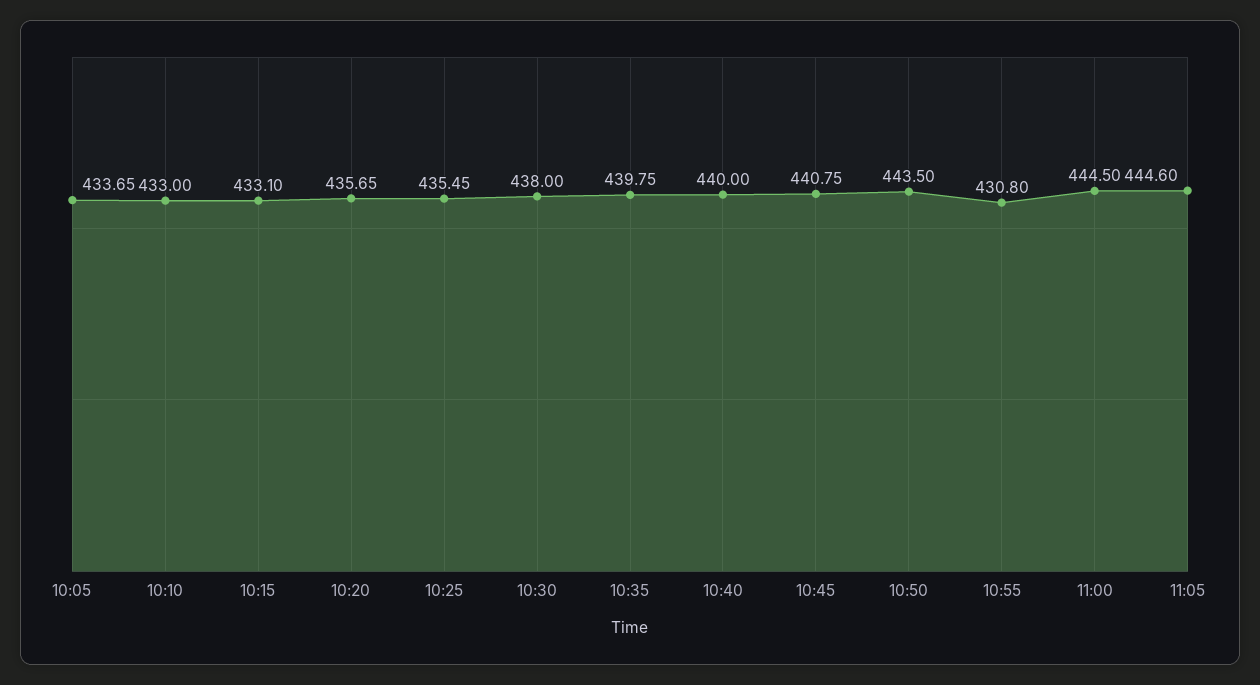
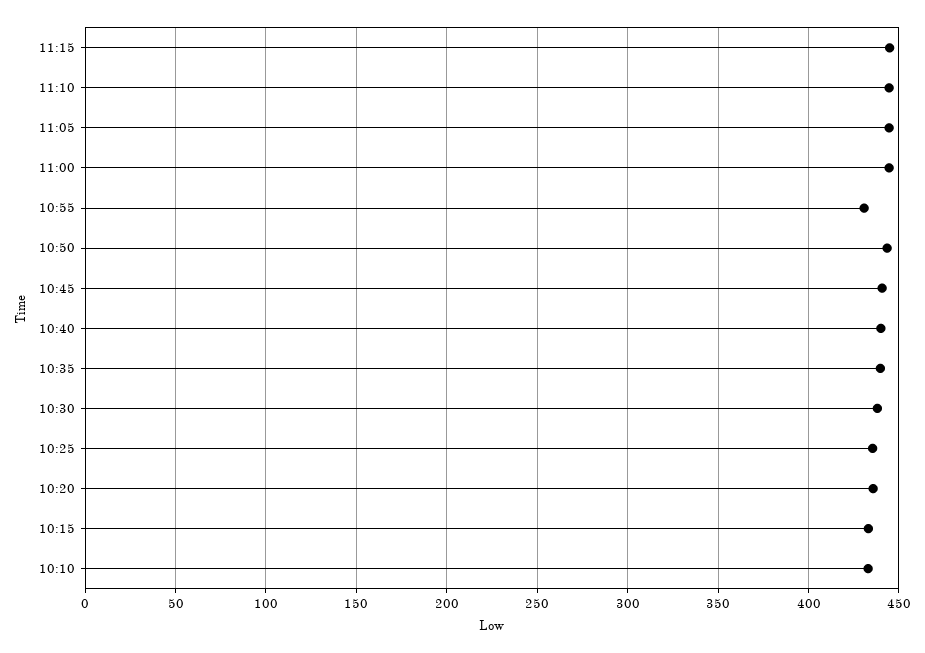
10:05: 433.65 -> none
11:15: none -> 445
11:10: none -> 445

